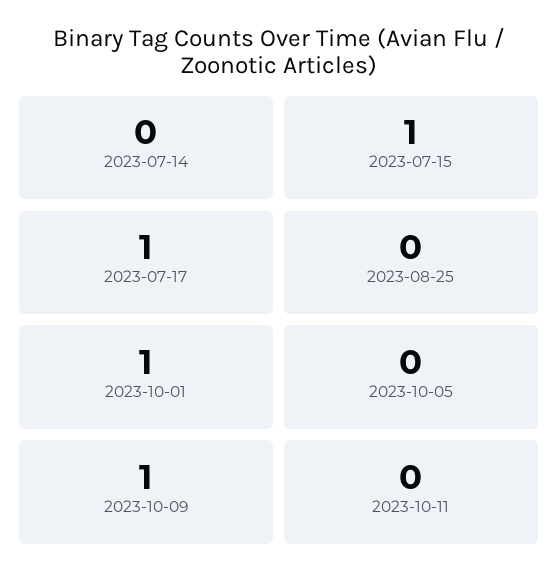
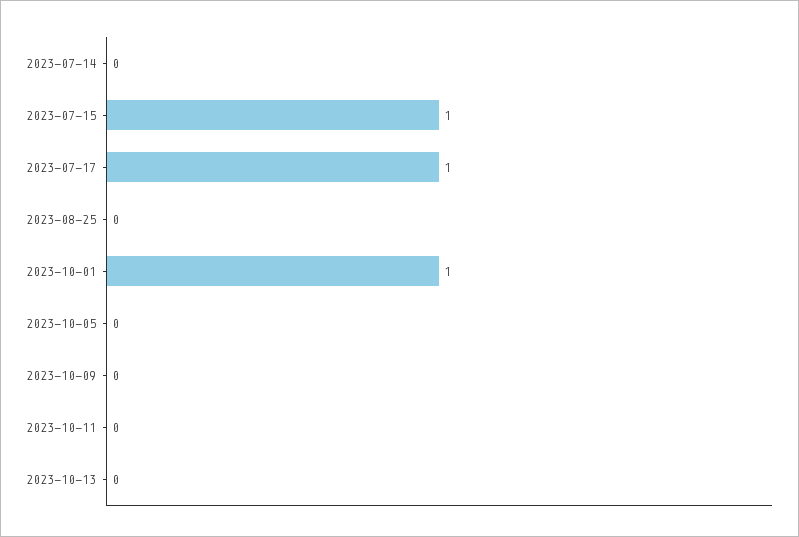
2023-10-09: 1 -> 0
2023-10-13: none -> 0

